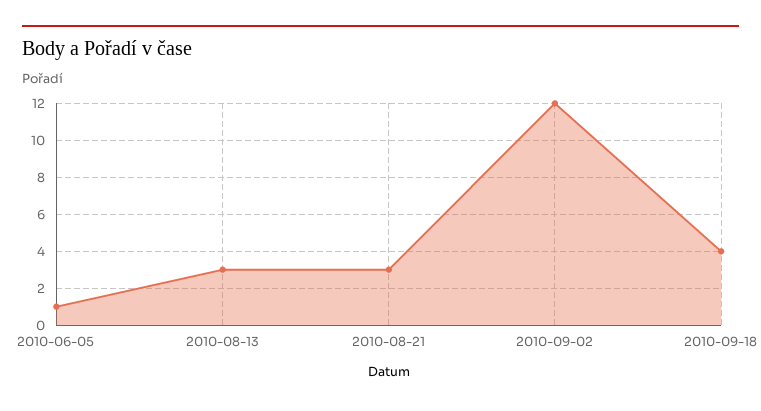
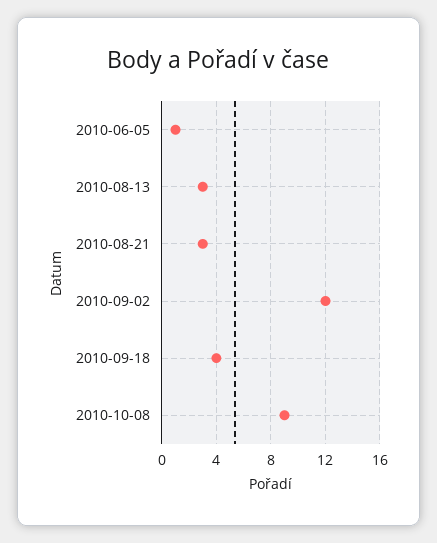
2010-10-08: none -> 9

